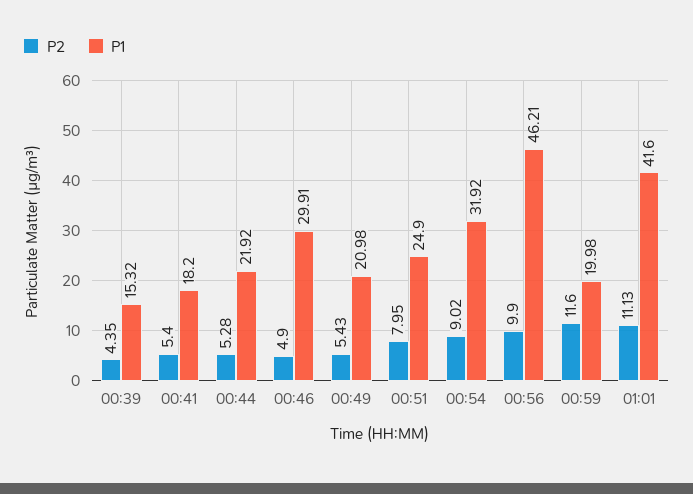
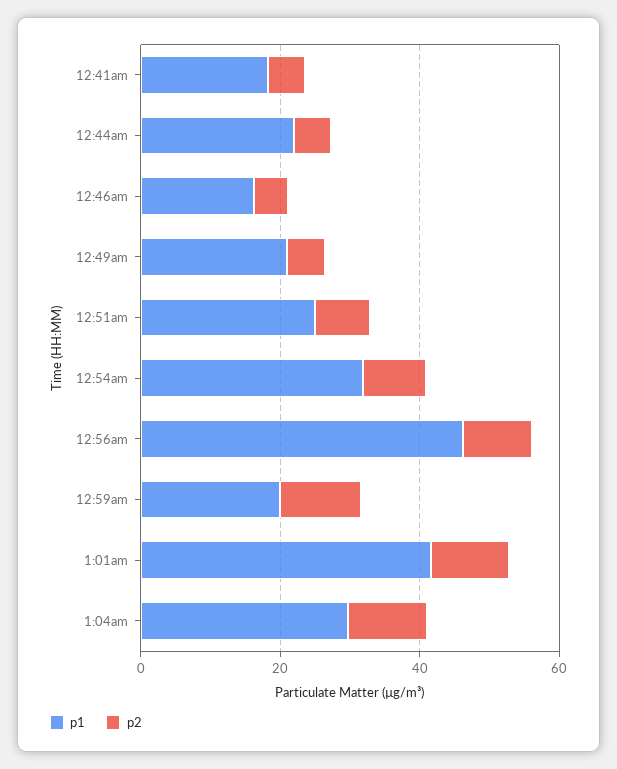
P2, 00:39: 4.35 -> none
P1, 00:39: 15.32 -> none
P1, 00:46: 29.91 -> 15
P1, 1:04am: none -> 30
P2, 1:04am: none -> 10

